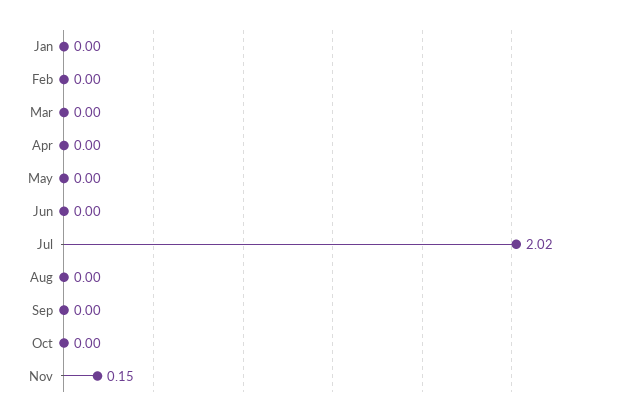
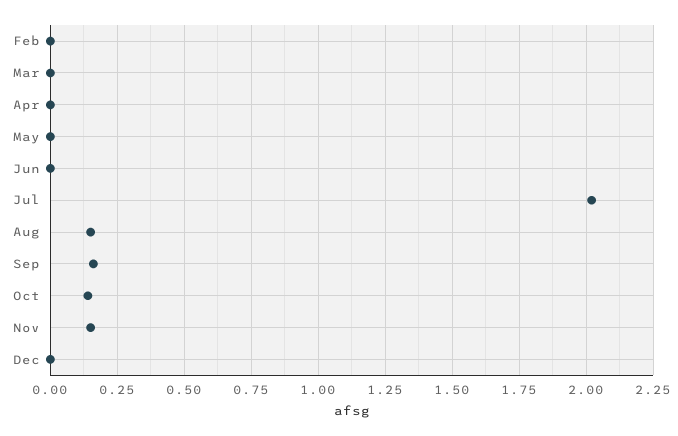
Jan: 0 -> none
Aug: 0 -> 0.15
Sep: 0 -> 0.15
Oct: 0 -> 0.15
Dec: none -> 0

